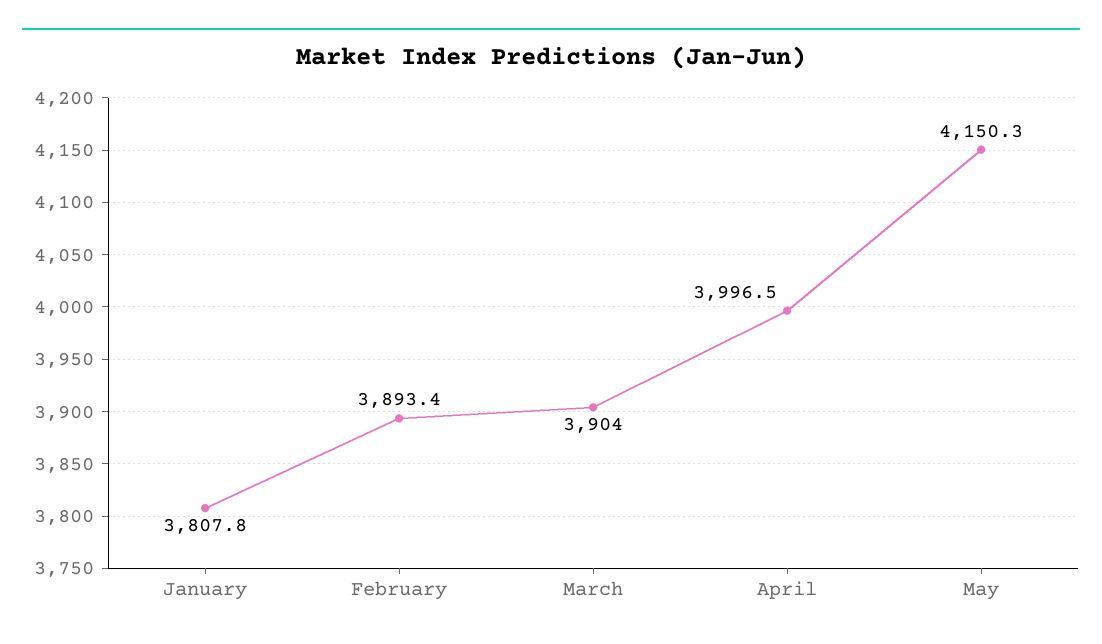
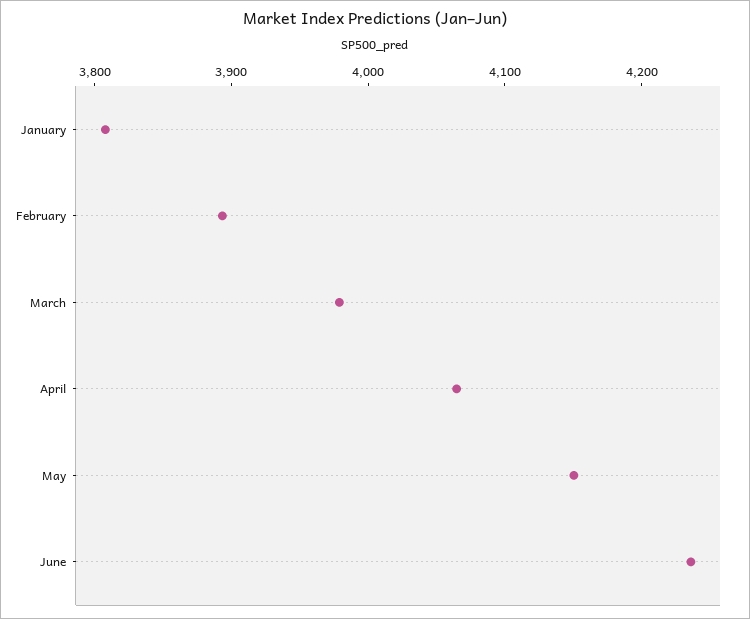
March: 3904 -> 3980
April: 3996.5 -> 4060
June: none -> 4240

